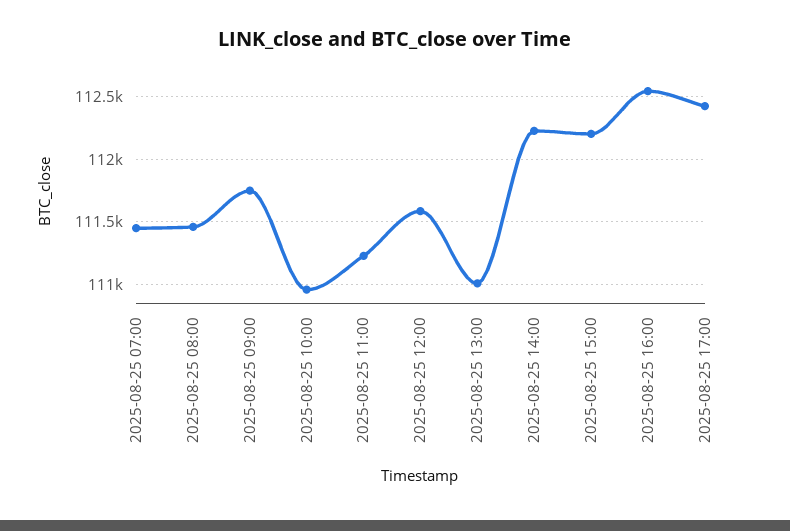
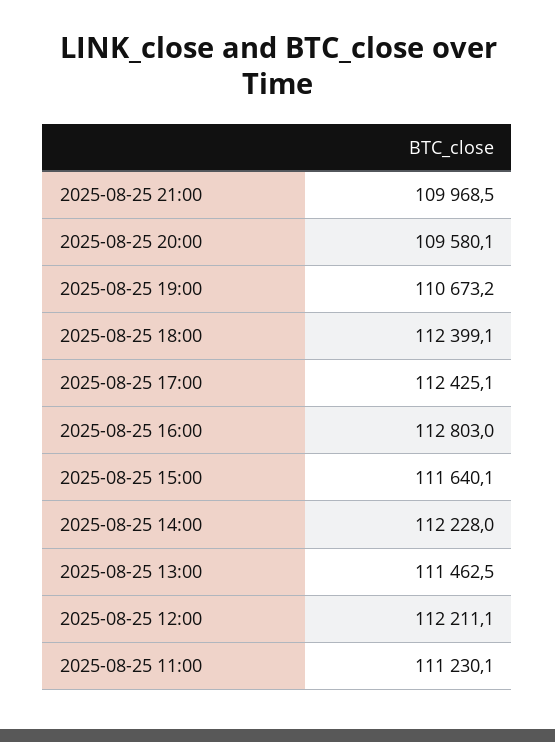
2025-08-25 07:00: 111450 -> none
2025-08-25 08:00: 111450 -> none
2025-08-25 09:00: 111750 -> none
2025-08-25 10:00: 110950 -> none
2025-08-25 12:00: 111600 -> 112211.1
2025-08-25 13:00: 111000 -> 111462.5
2025-08-25 15:00: 112200 -> 111640.1
2025-08-25 16:00: 112550 -> 112803
2025-08-25 21:00: none -> 109968.5
2025-08-25 20:00: none -> 109580.1
2025-08-25 19:00: none -> 110673.2
2025-08-25 18:00: none -> 112399.1

